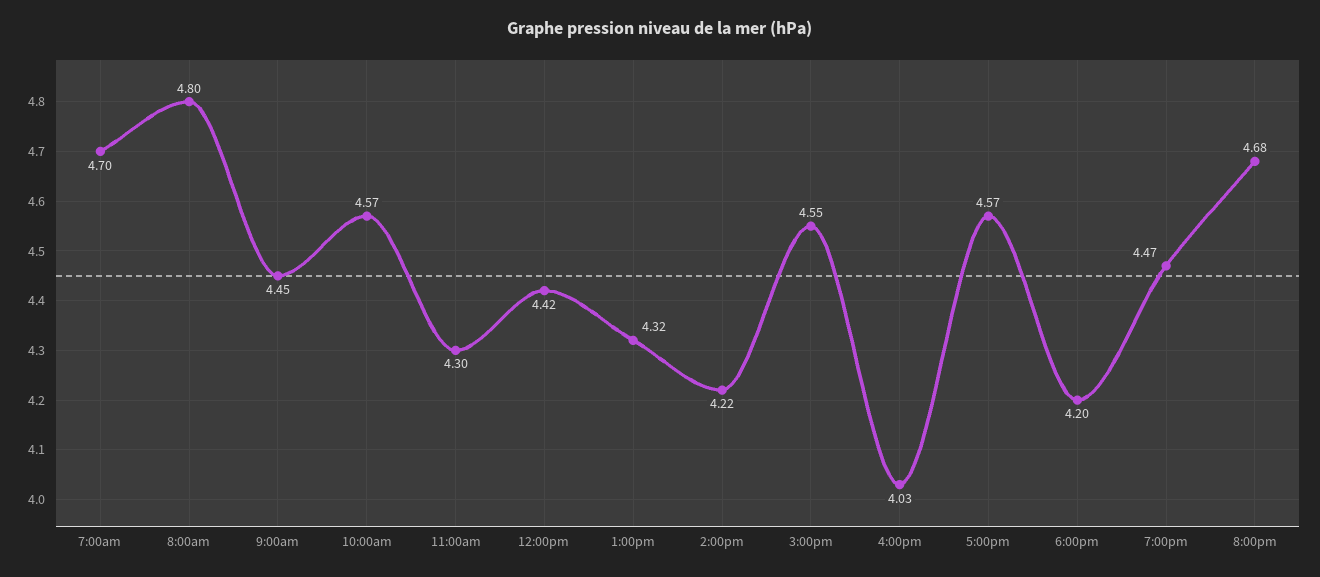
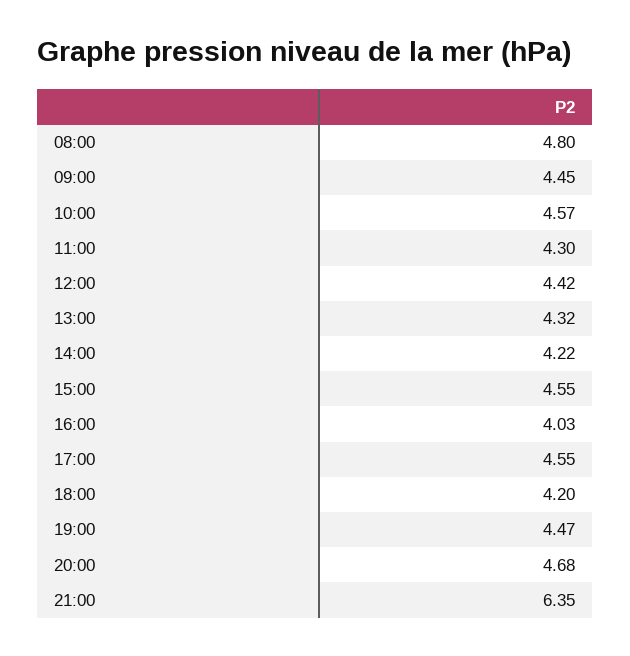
7:00am: 4.7 -> none
5:00pm: 4.57 -> 4.55
21:00: none -> 6.35

